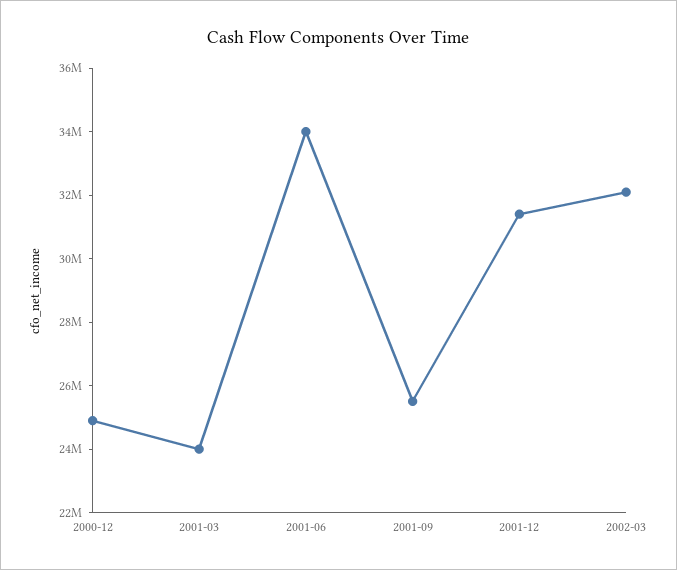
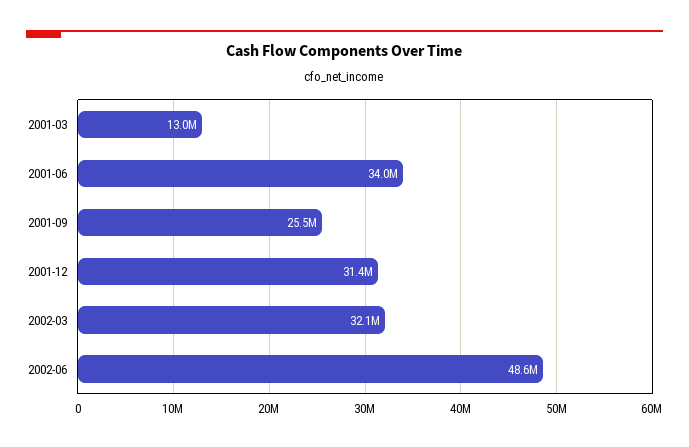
2000-12: 25000000 -> none
2001-03: 24000000 -> 13000000
2002-06: none -> 48600000

